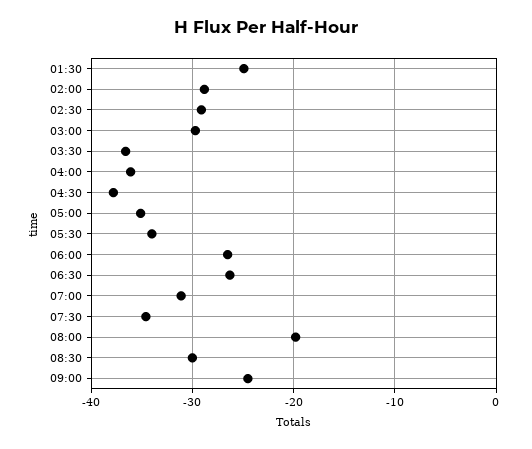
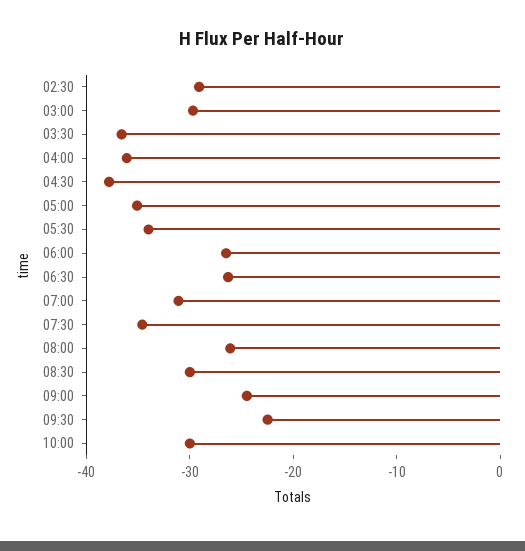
01:30: -25 -> none
02:00: -29 -> none
08:00: -20 -> -26
09:30: none -> -22
10:00: none -> -30

